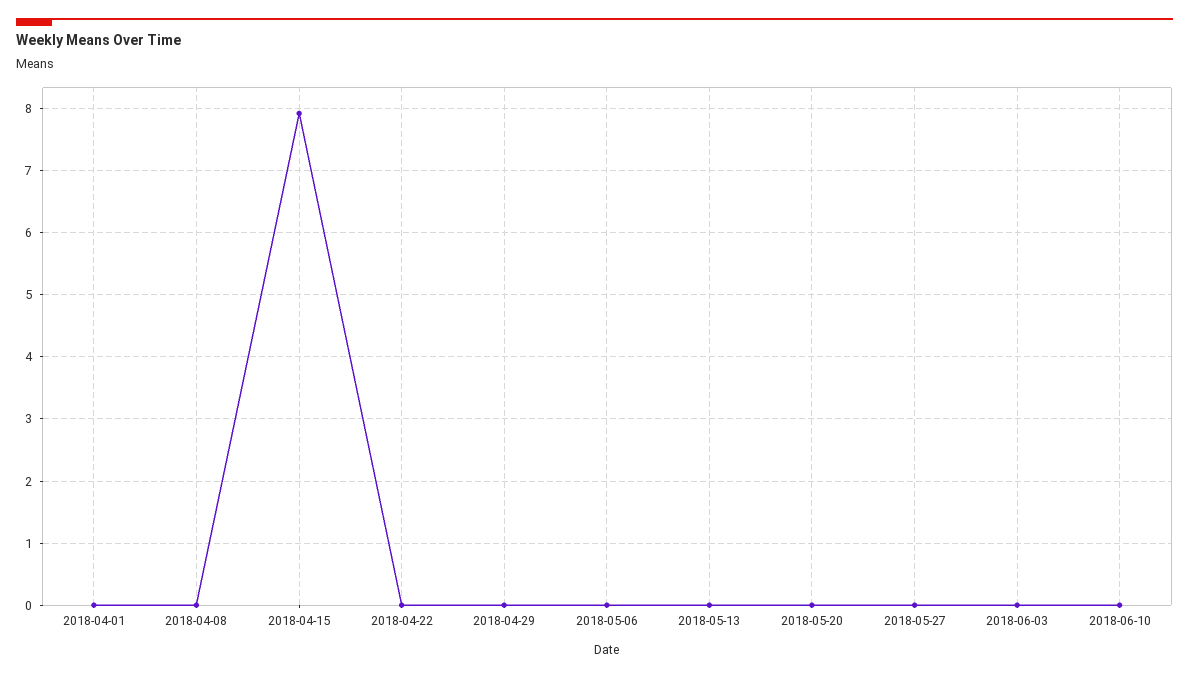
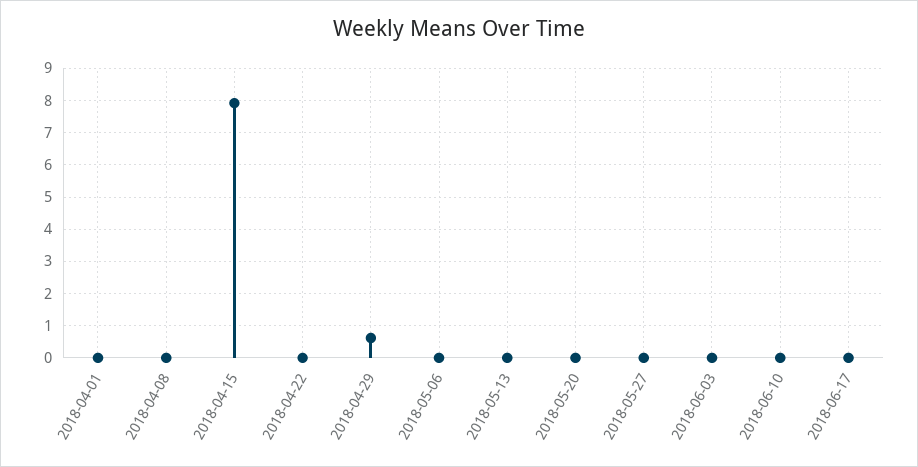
2018-04-29: 0 -> 0.6
2018-06-17: none -> 0

